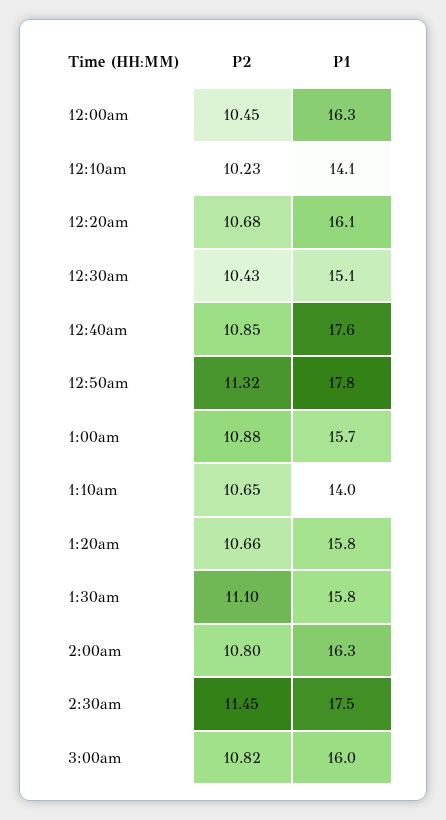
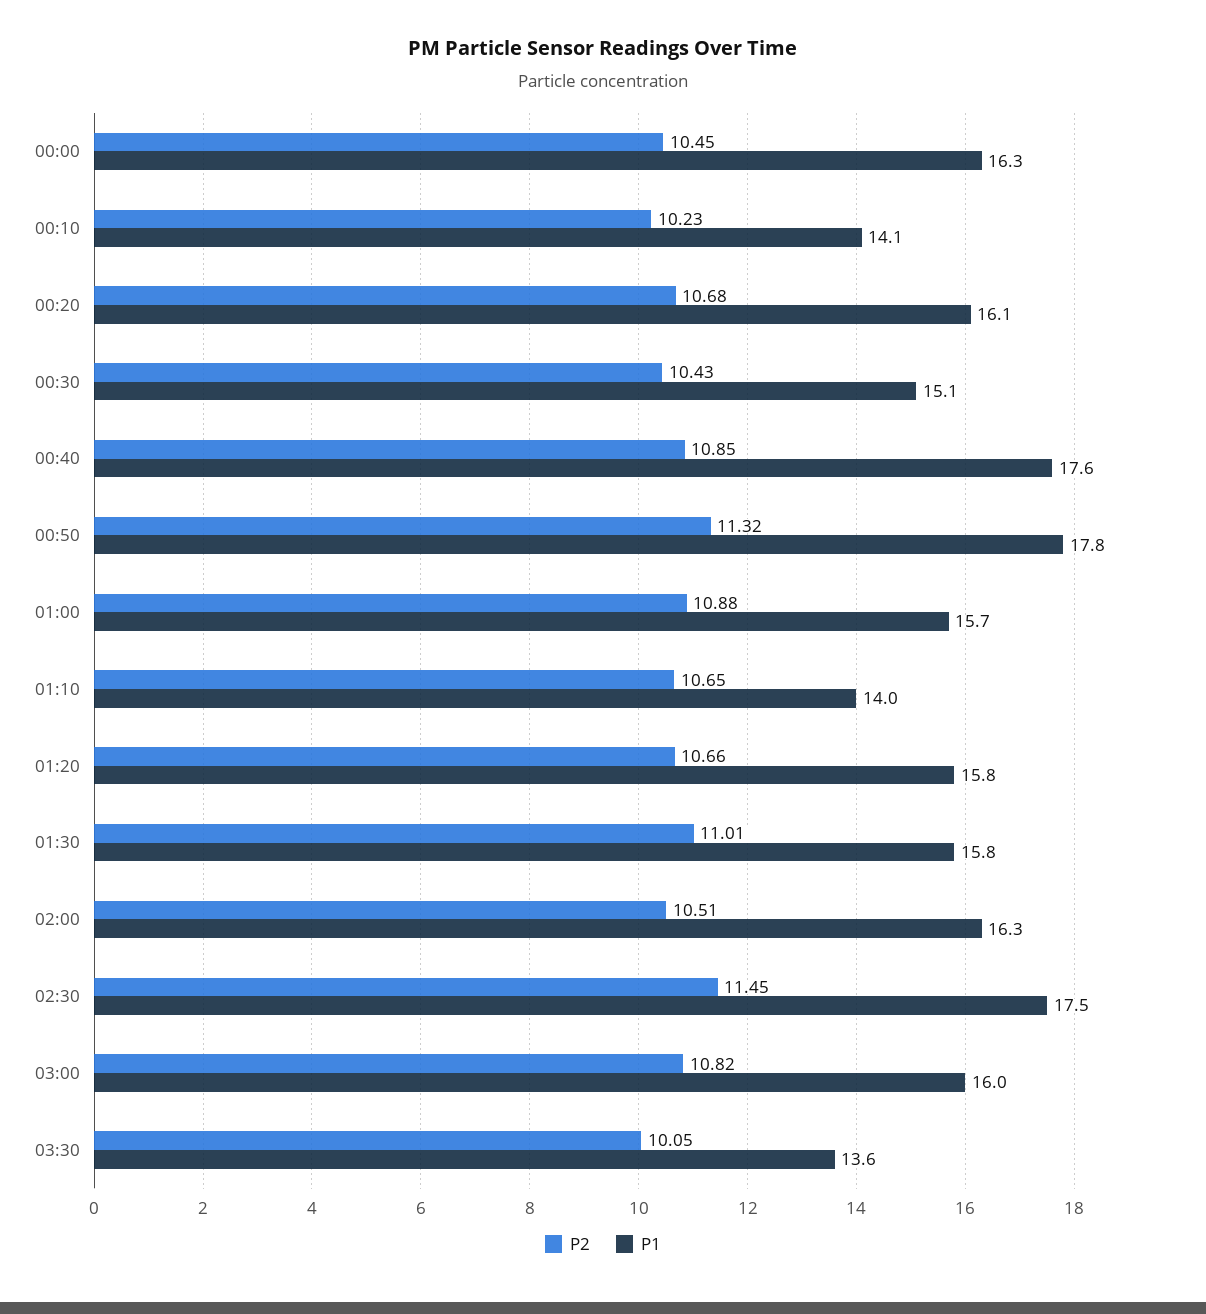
P2, 1:30am: 11.1 -> 11.01
P2, 2:00am: 10.8 -> 10.51
P2, 03:30: none -> 10.05
P1, 03:30: none -> 13.6

